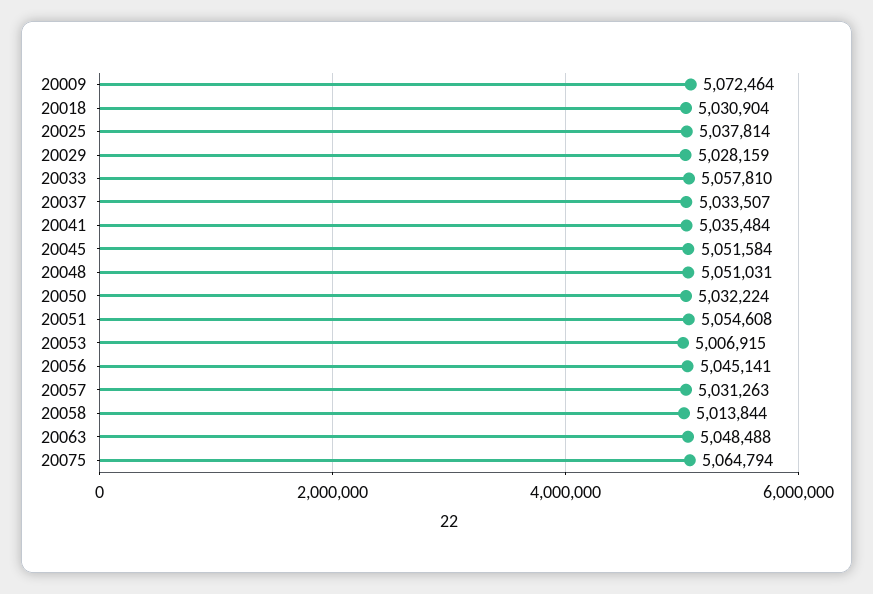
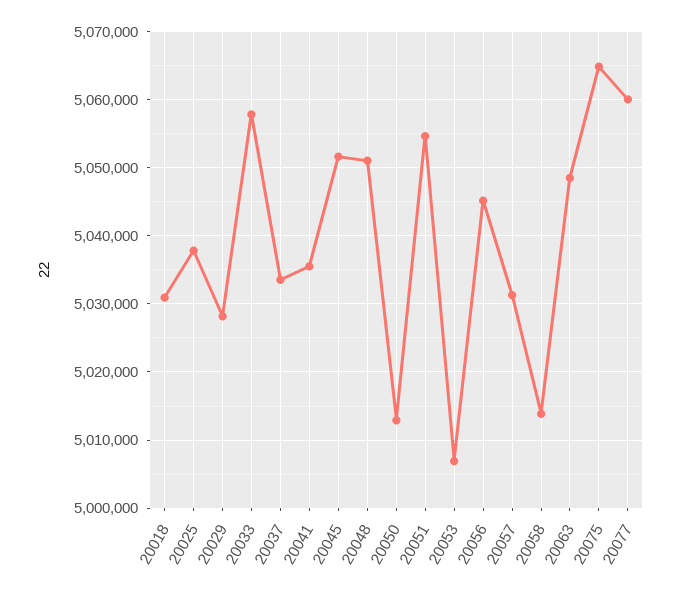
20009: 5072464 -> none
20050: 5032224 -> 5013000
20077: none -> 5060000

